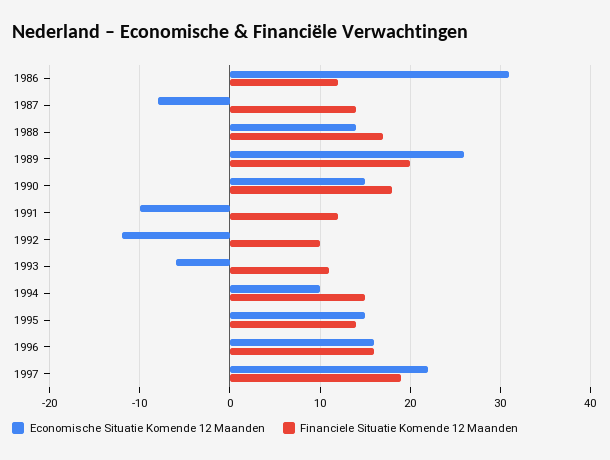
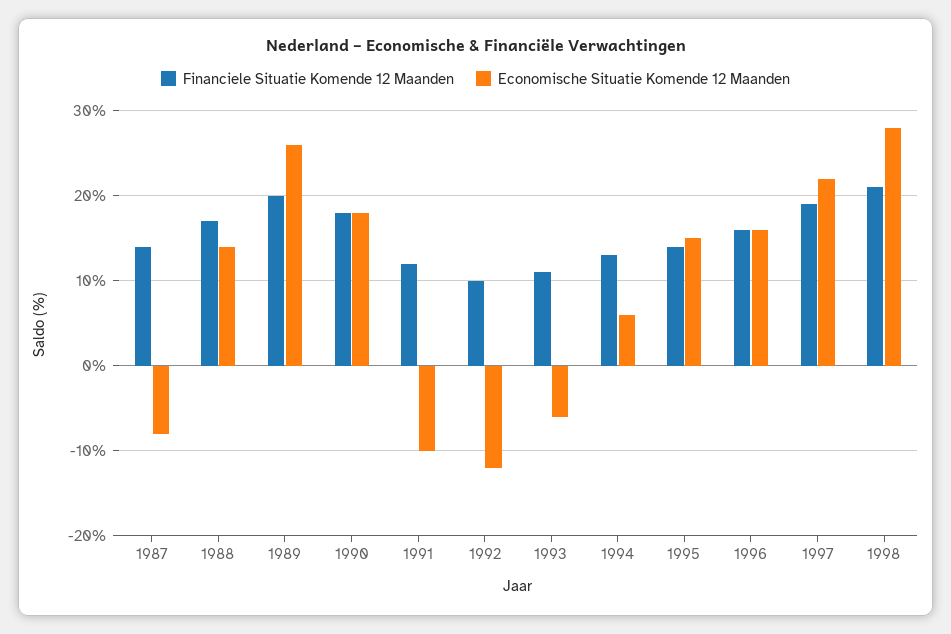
Economische Situatie Komende 12 Maanden, 1986: 31 -> none
Financiele Situatie Komende 12 Maanden, 1986: 12 -> none
Economische Situatie Komende 12 Maanden, 1990: 15 -> 18
Economische Situatie Komende 12 Maanden, 1994: 10 -> 6
Financiele Situatie Komende 12 Maanden, 1994: 15 -> 13
Financiele Situatie Komende 12 Maanden, 1998: none -> 21
Economische Situatie Komende 12 Maanden, 1998: none -> 28

